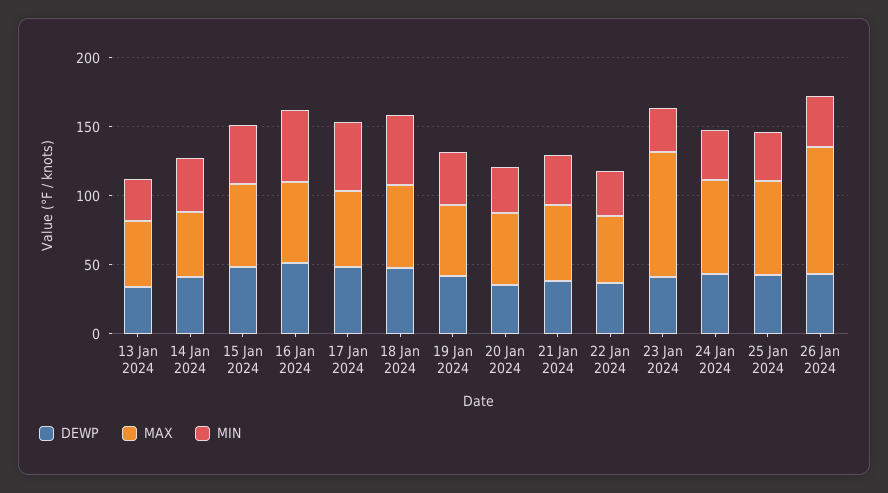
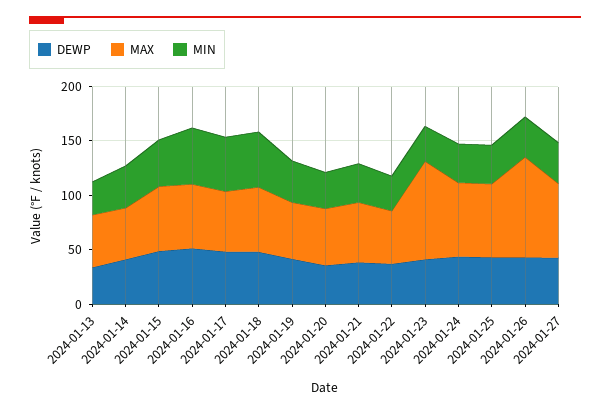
DEWP, 2024-01-27: none -> 40
MAX, 2024-01-27: none -> 70
MIN, 2024-01-27: none -> 40

